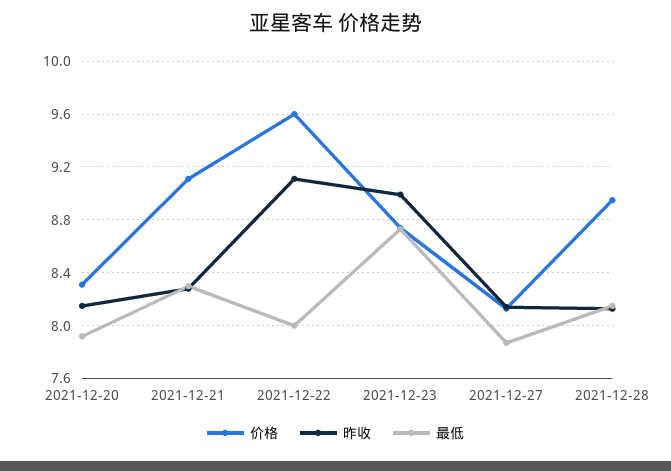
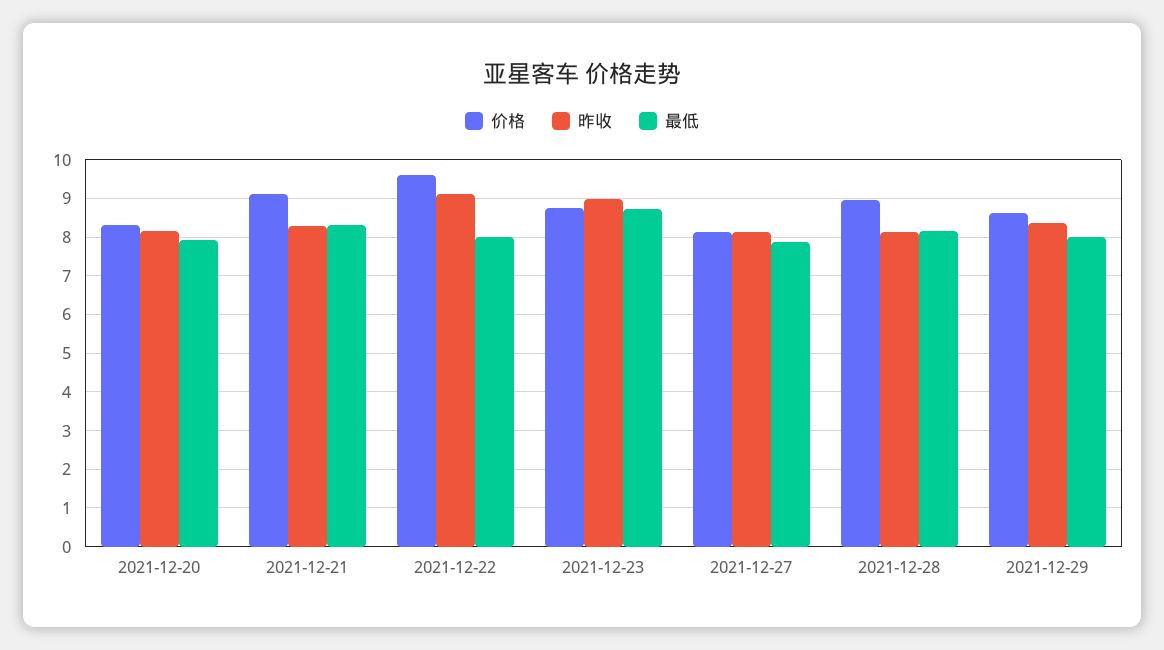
价格, 2021-12-29: none -> 8.6
昨收, 2021-12-29: none -> 8.4
最低, 2021-12-29: none -> 8

